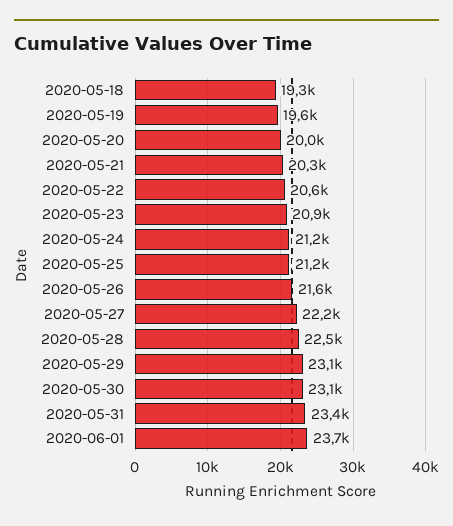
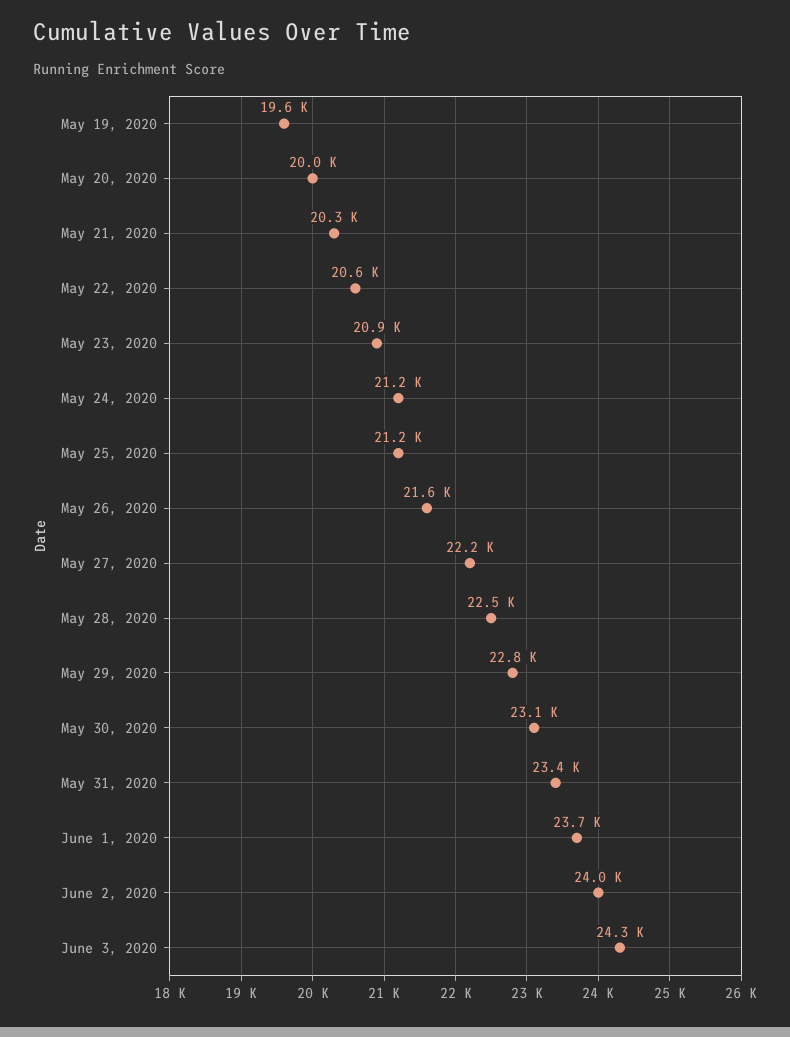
2020-05-18: 19300 -> none
2020-05-29: 23100 -> 22800
June 2, 2020: none -> 24000
June 3, 2020: none -> 24300

